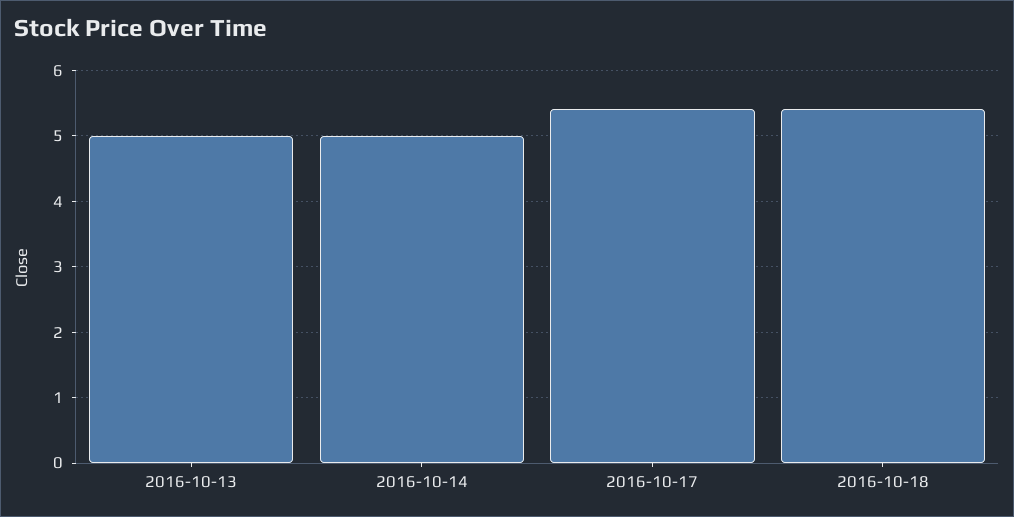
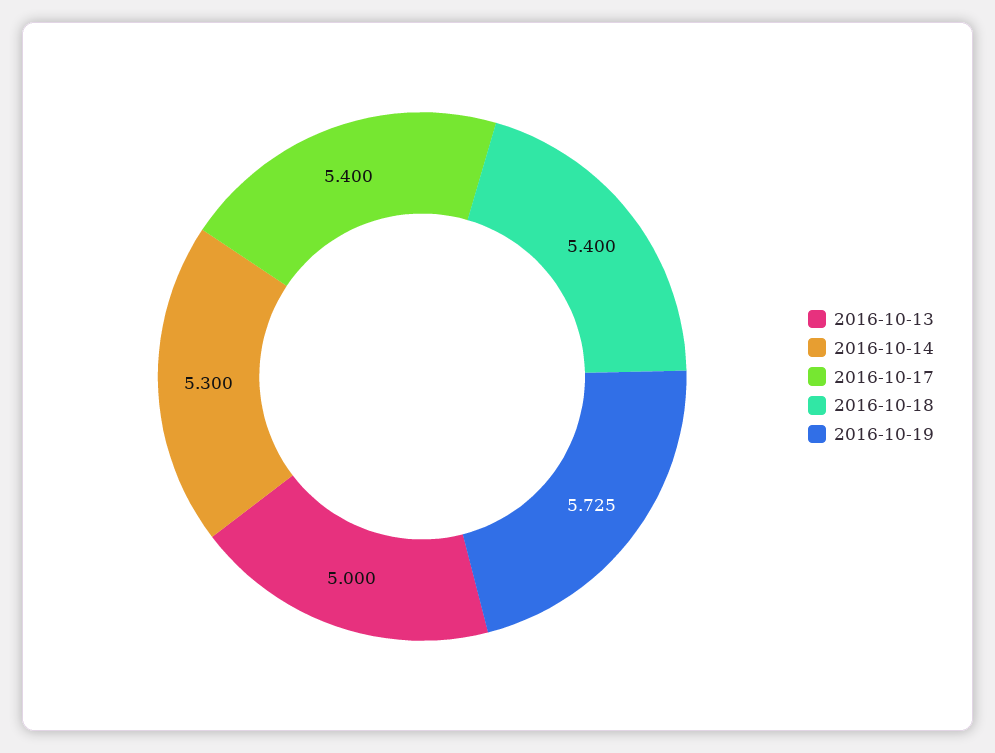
2016-10-14: 5 -> 5.3
2016-10-19: none -> 5.725

